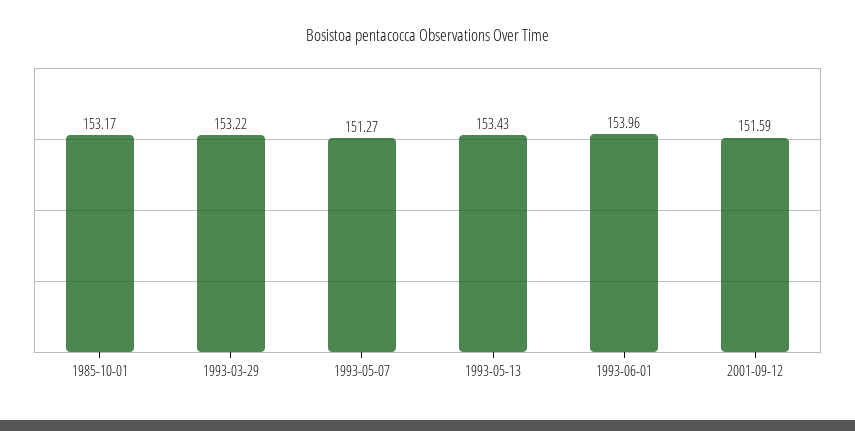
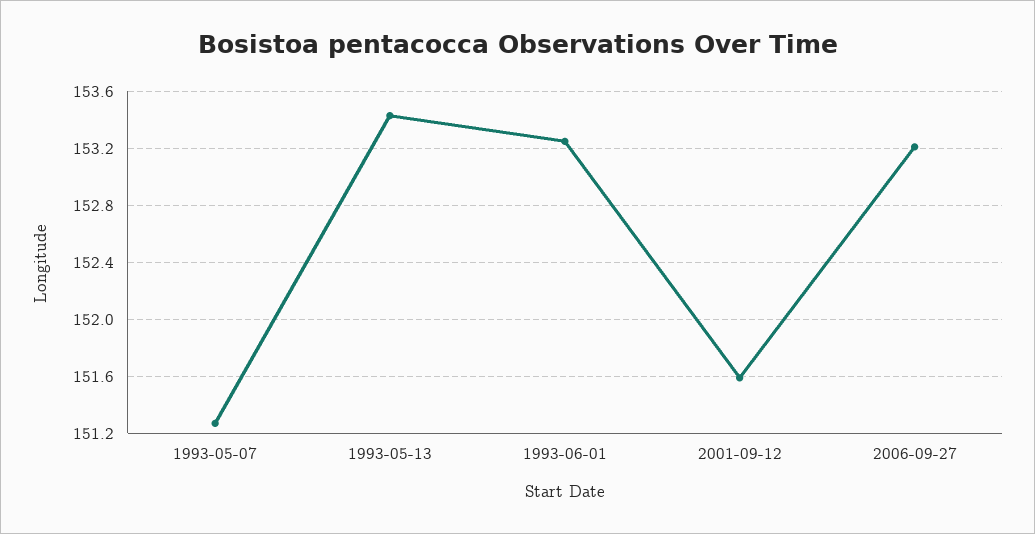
1985-10-01: 153.17 -> none
1993-03-29: 153.22 -> none
1993-06-01: 153.96 -> 153.25
2006-09-27: none -> 153.2

